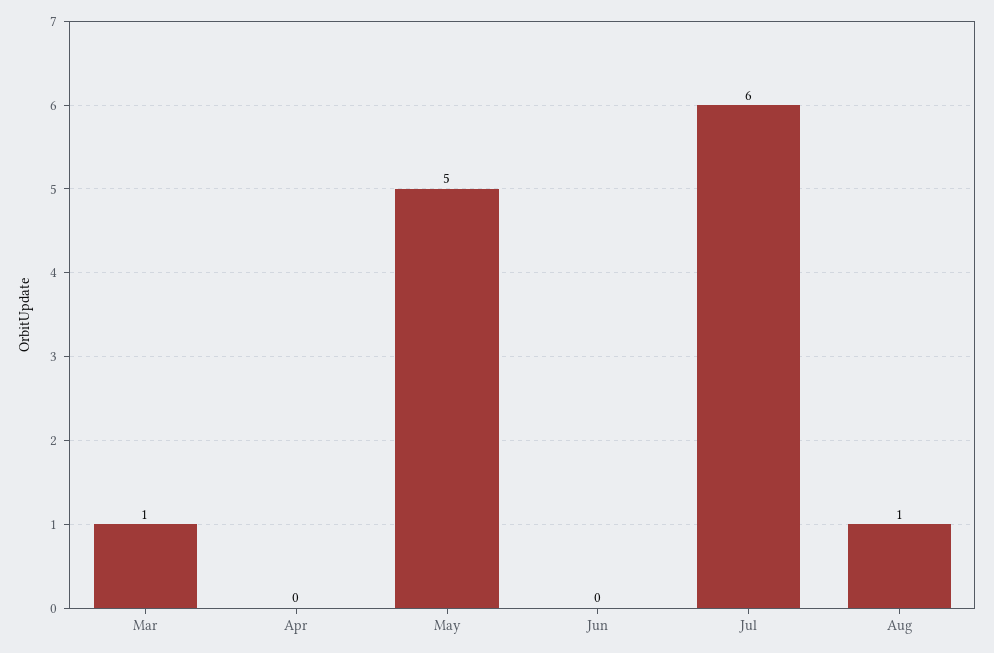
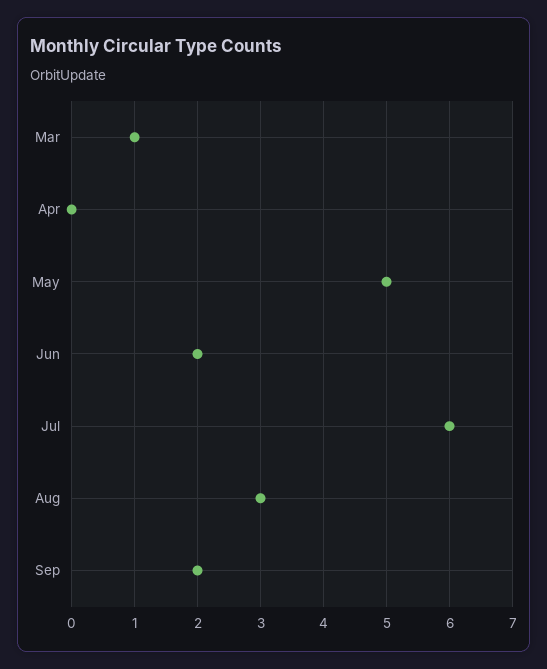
Jun: 0 -> 2
Aug: 1 -> 3
Sep: none -> 2

